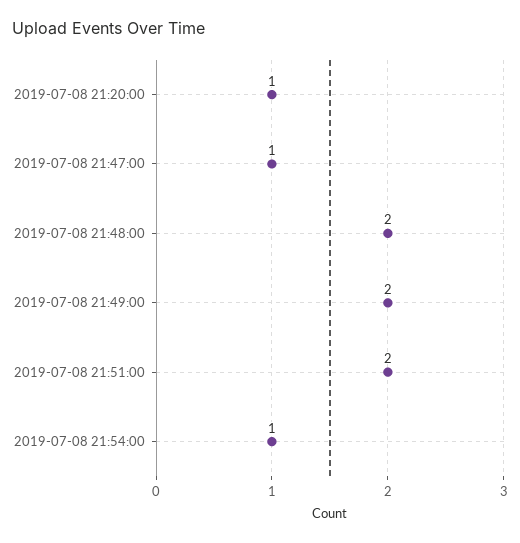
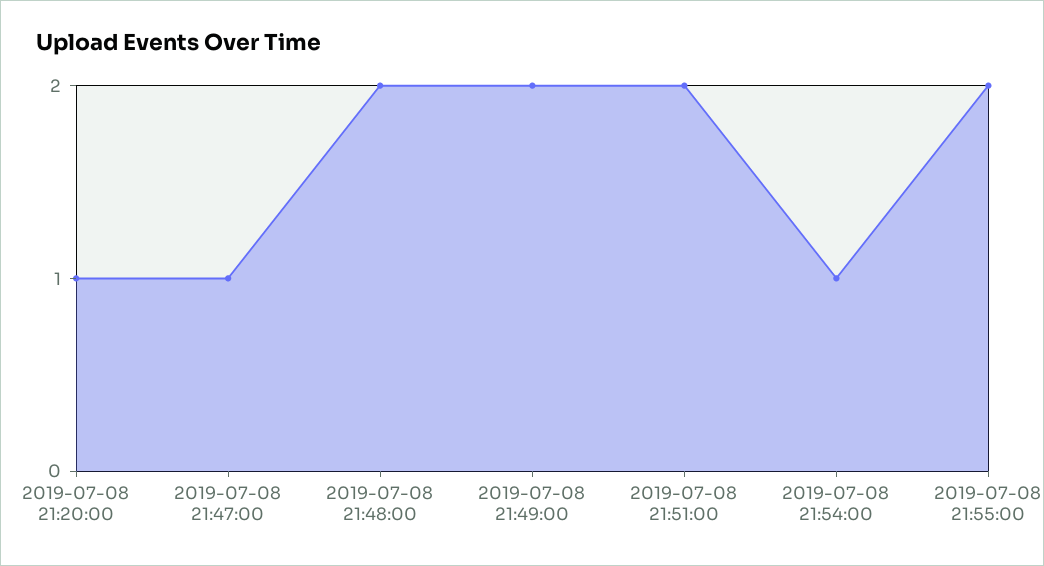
2019-07-08 21:55:00: none -> 2

